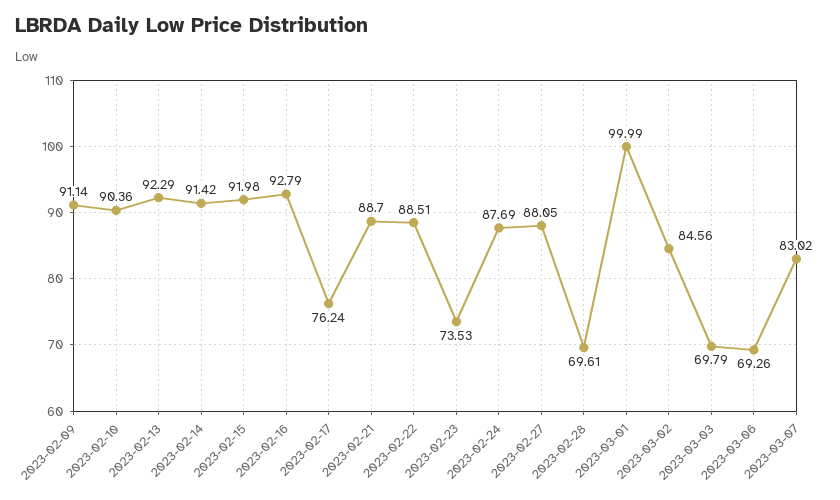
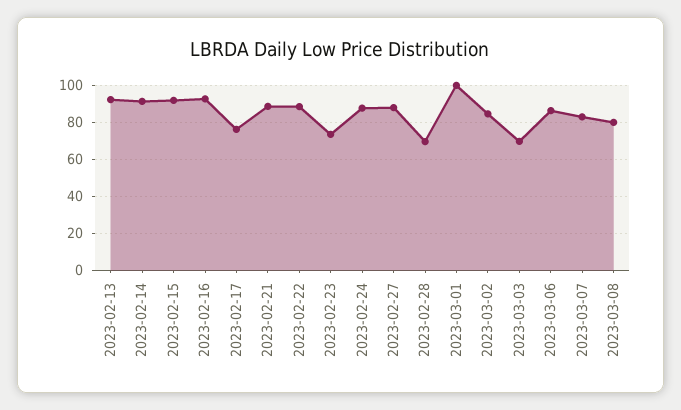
2023-02-09: 91.14 -> none
2023-02-10: 90.36 -> none
2023-03-06: 69.26 -> 85
2023-03-08: none -> 80

